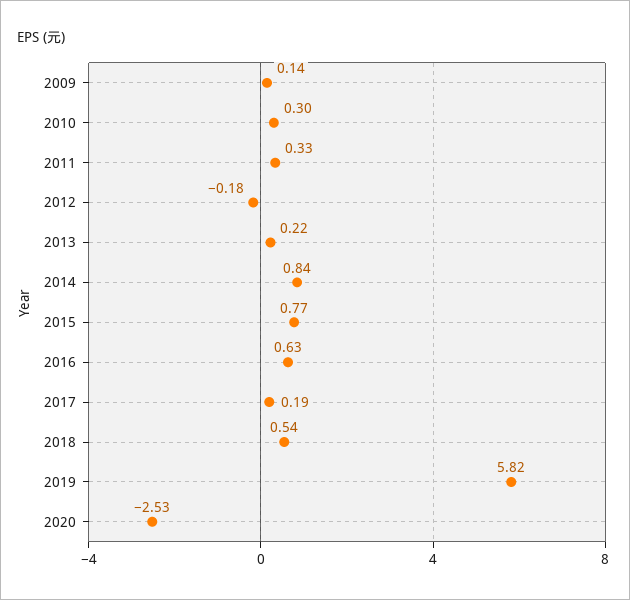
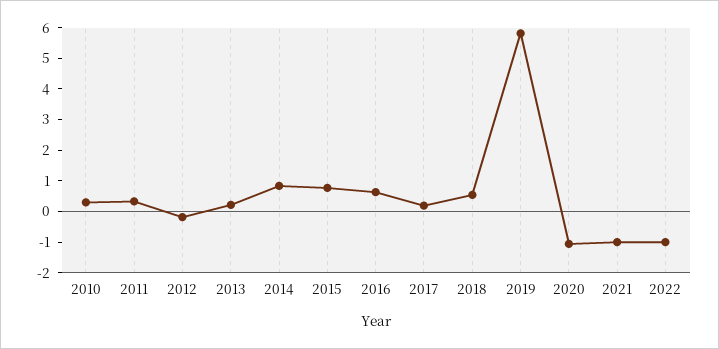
2009: 0.14 -> none
2020: -2.53 -> -1
2021: none -> -1
2022: none -> -1

